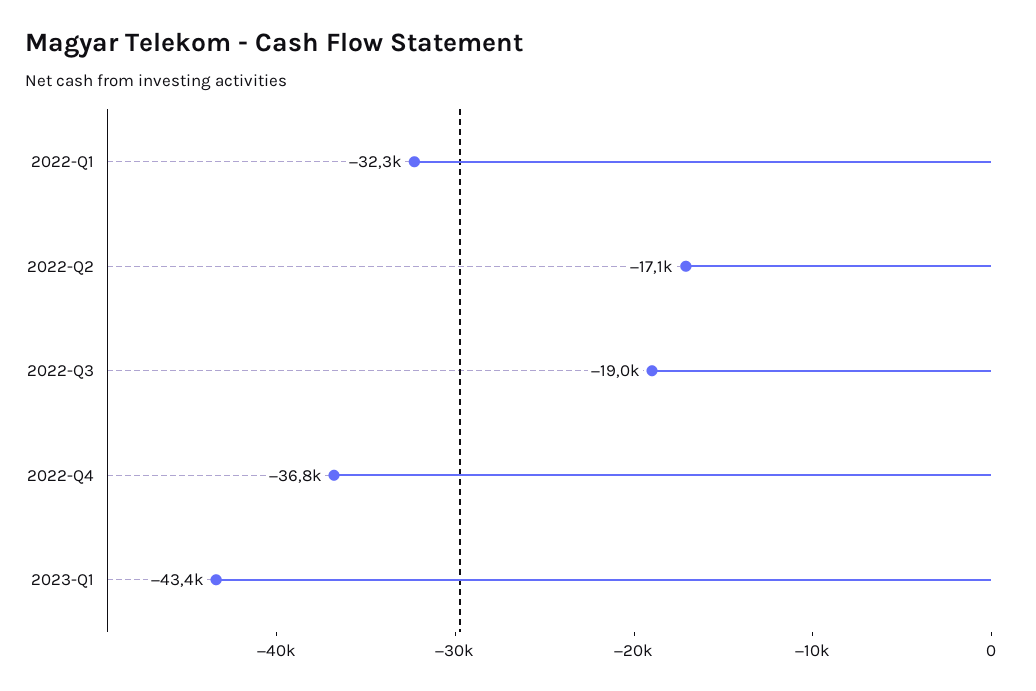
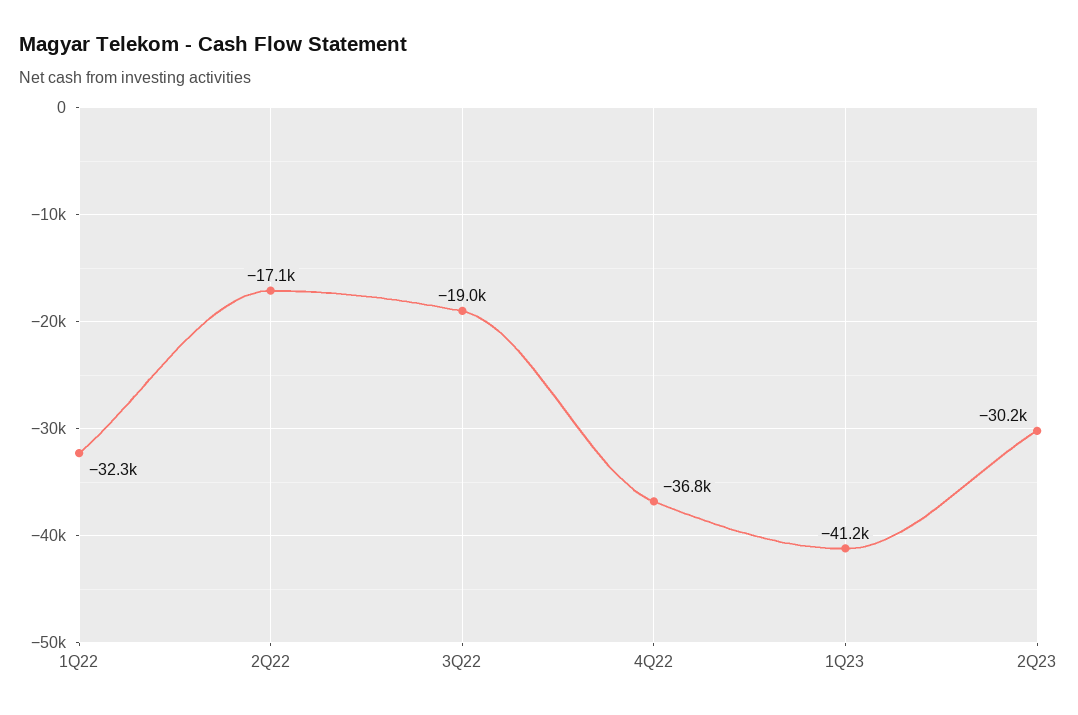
2023-Q1: -43400 -> -41200
2Q23: none -> -30200

